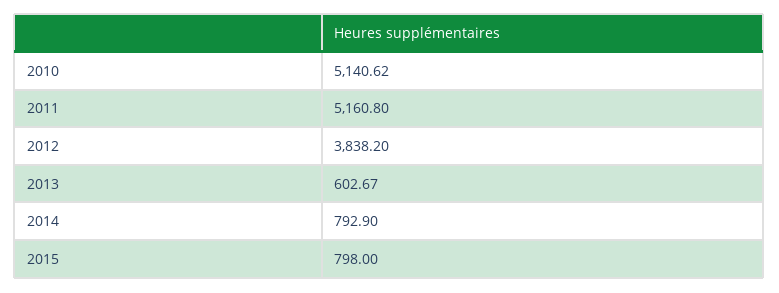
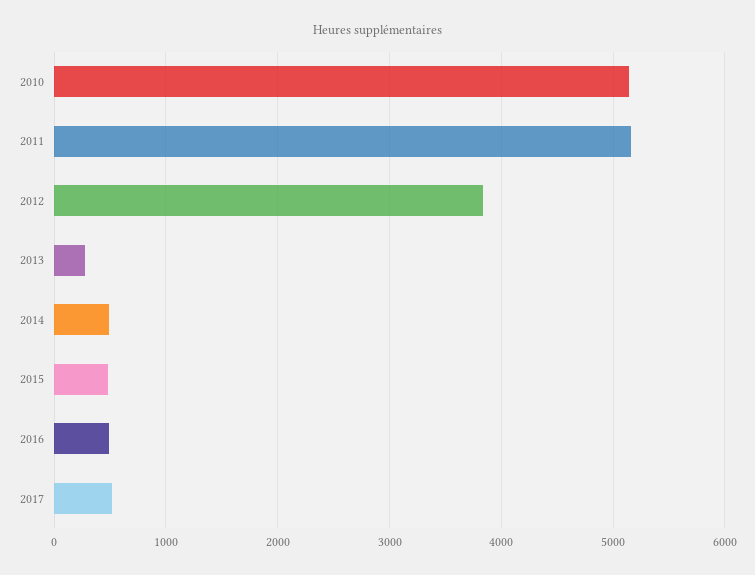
2013: 602.67 -> 300
2014: 792.9 -> 500
2015: 798 -> 500
2016: none -> 500
2017: none -> 500

